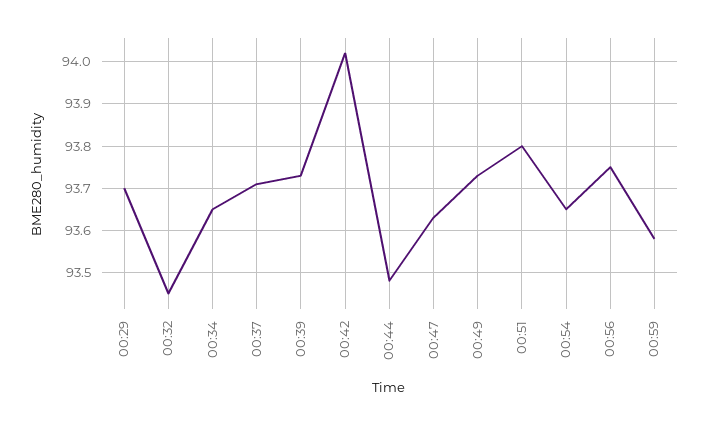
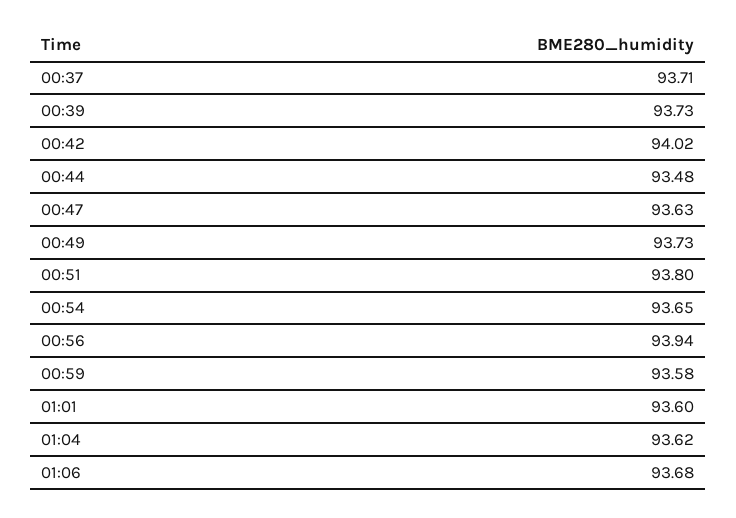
00:29: 93.7 -> none
00:32: 93.45 -> none
00:34: 93.65 -> none
00:56: 93.75 -> 93.94
01:01: none -> 93.6
01:04: none -> 93.62
01:06: none -> 93.68

